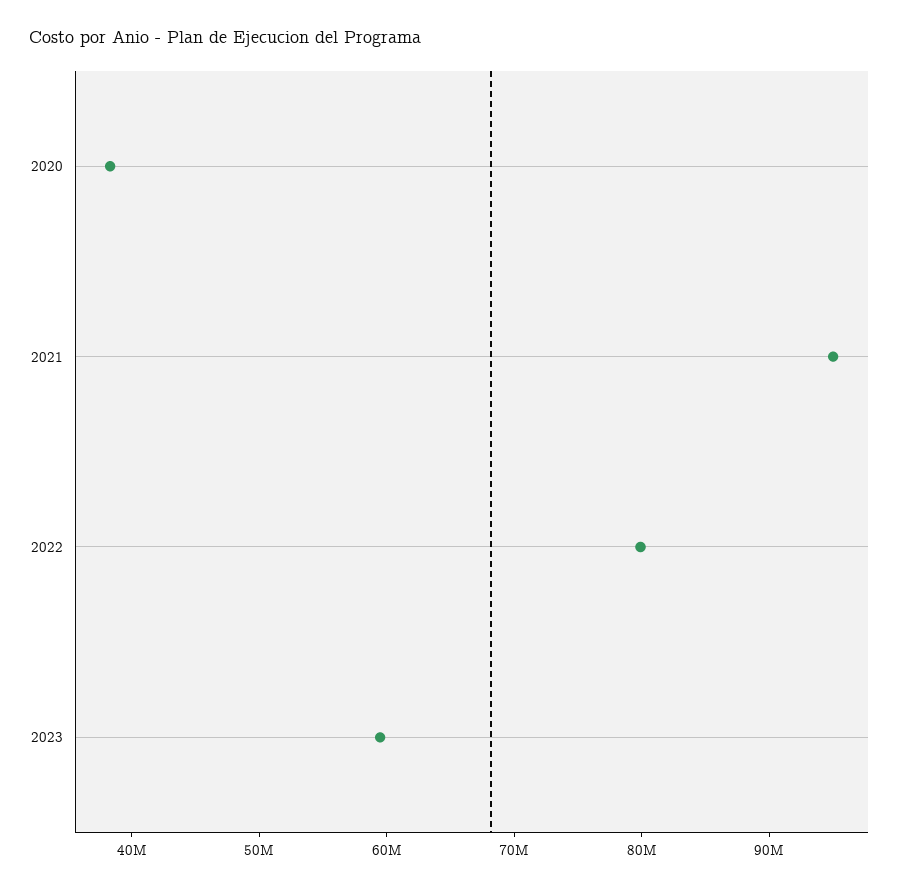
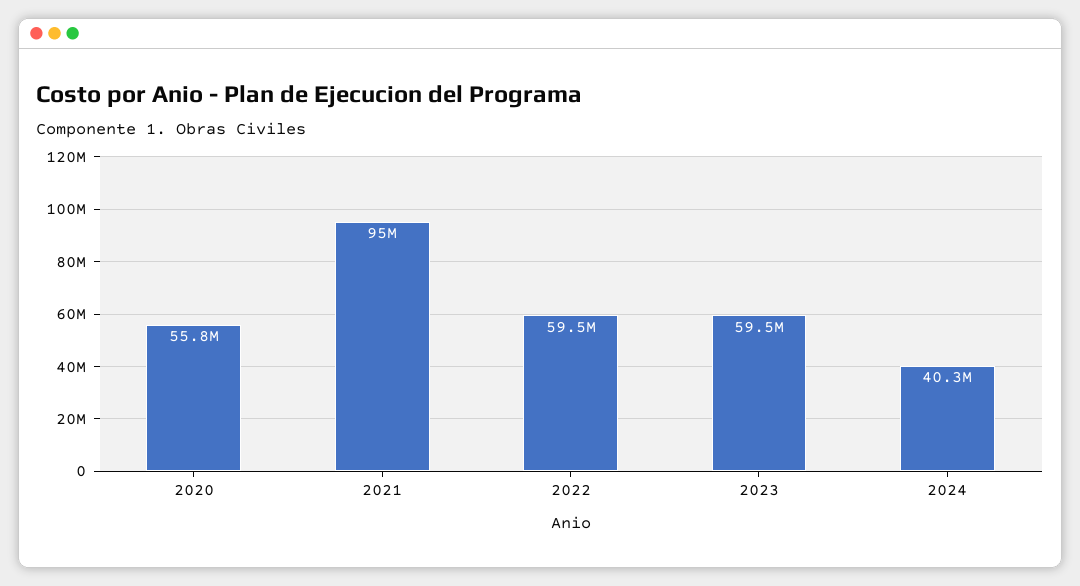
2020: 38000000 -> 55800000
2022: 80000000 -> 59500000
2024: none -> 40300000

